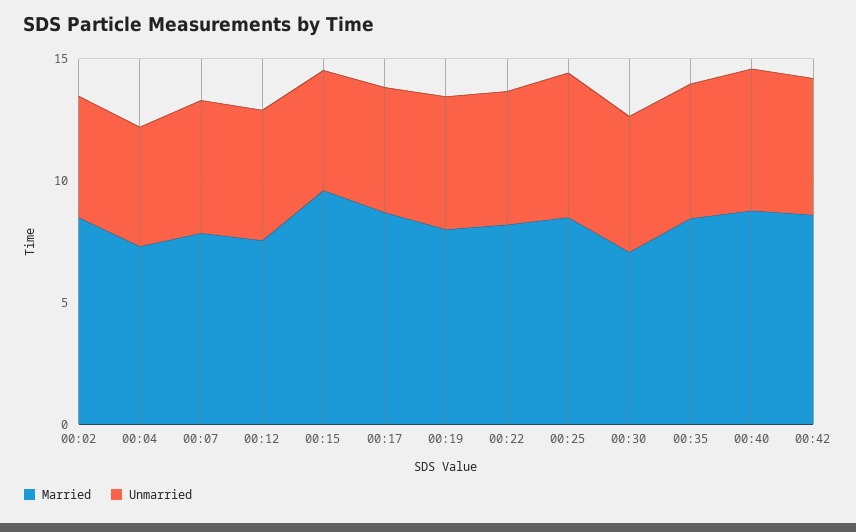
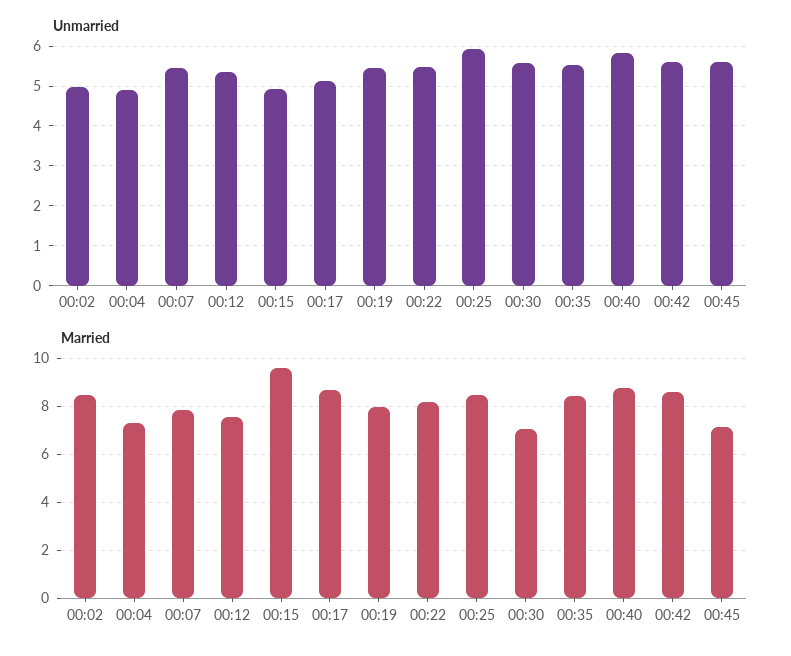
Unmarried, 00:45: none -> 5.6
Married, 00:45: none -> 7

